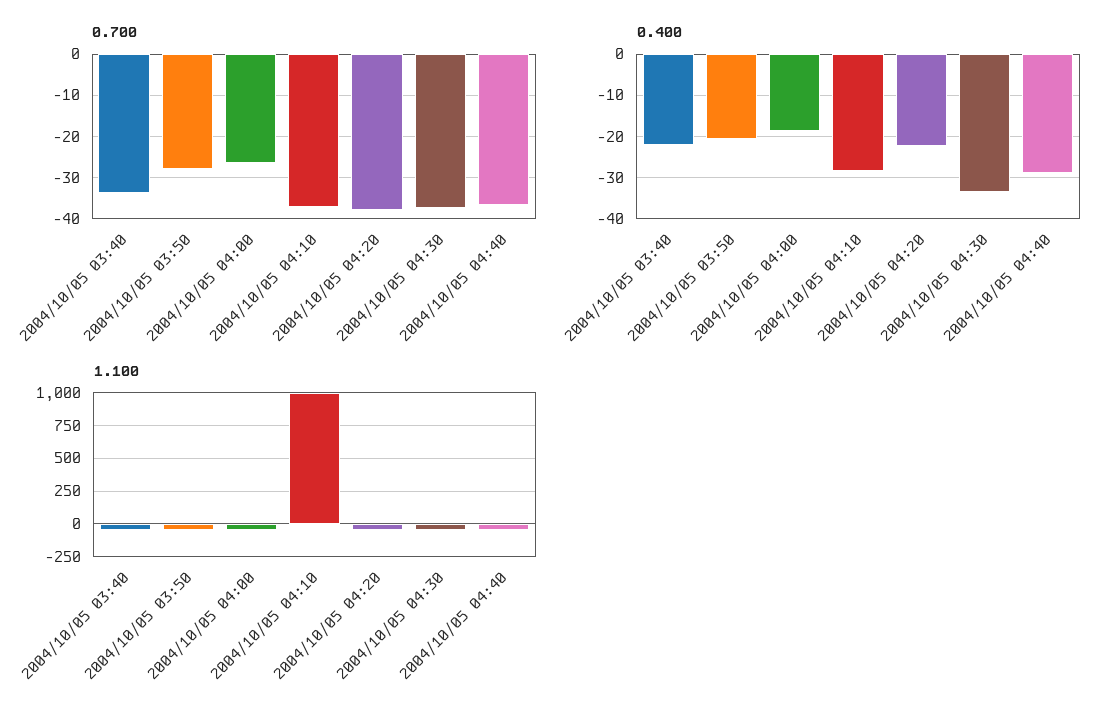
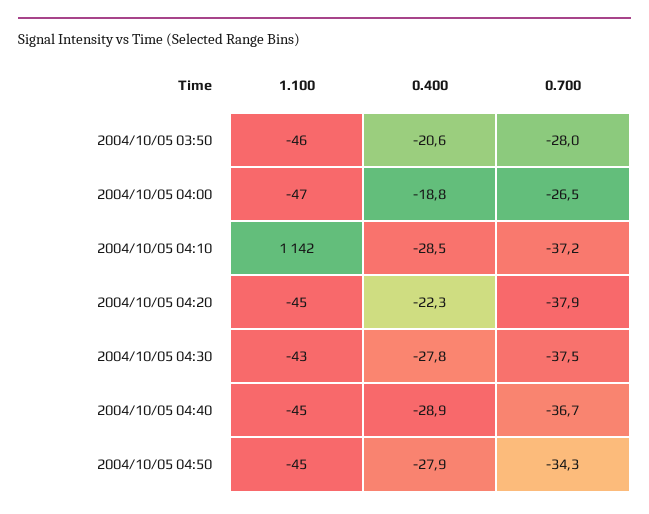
0.700, 2004/10/05 03:40: -34 -> none
0.400, 2004/10/05 03:40: -22 -> none
0.400, 2004/10/05 04:30: -34 -> -27.8
1.100, 2004/10/05 03:40: -50 -> none
1.100, 2004/10/05 04:10: 1000 -> 1142
1.100, 2004/10/05 04:50: none -> -45
0.400, 2004/10/05 04:50: none -> -27.9
0.700, 2004/10/05 04:50: none -> -34.3

